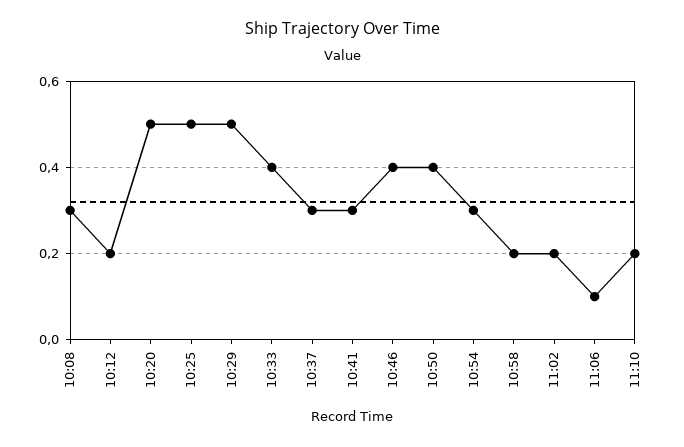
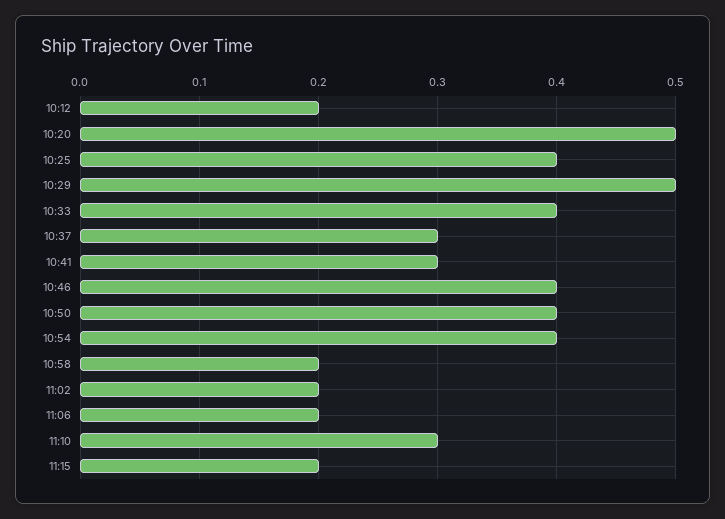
10:08: 0.3 -> none
10:25: 0.5 -> 0.4
10:54: 0.3 -> 0.4
11:06: 0.1 -> 0.2
11:10: 0.2 -> 0.3
11:15: none -> 0.2

